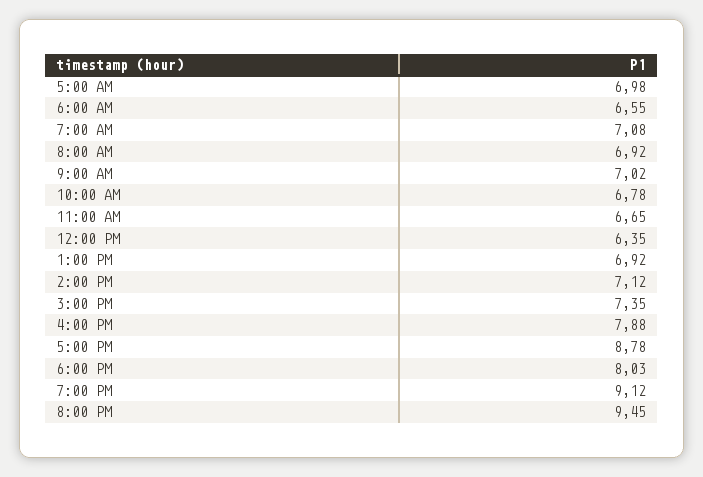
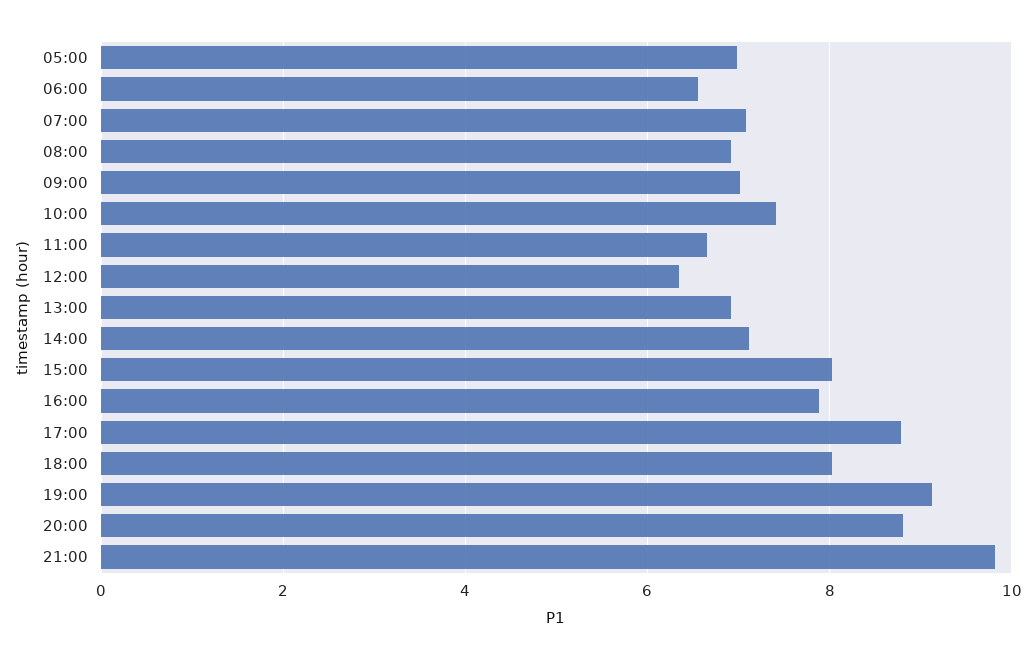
10:00 AM: 6.78 -> 7.4
3:00 PM: 7.35 -> 8
8:00 PM: 9.45 -> 8.8
21:00: none -> 9.8

